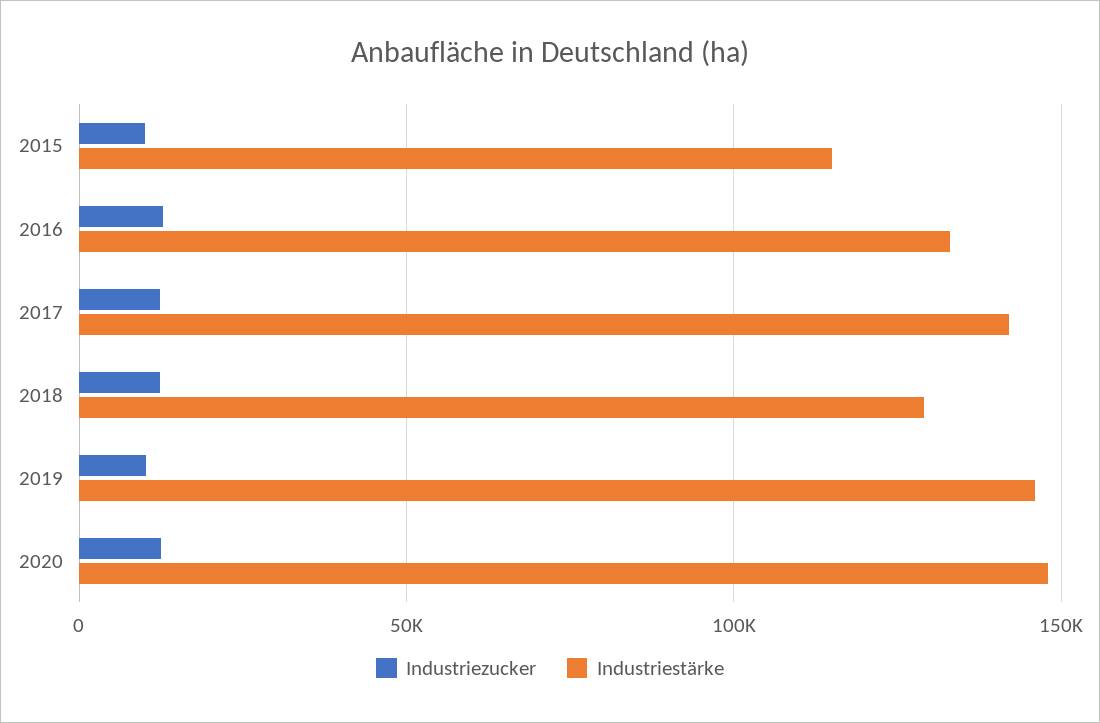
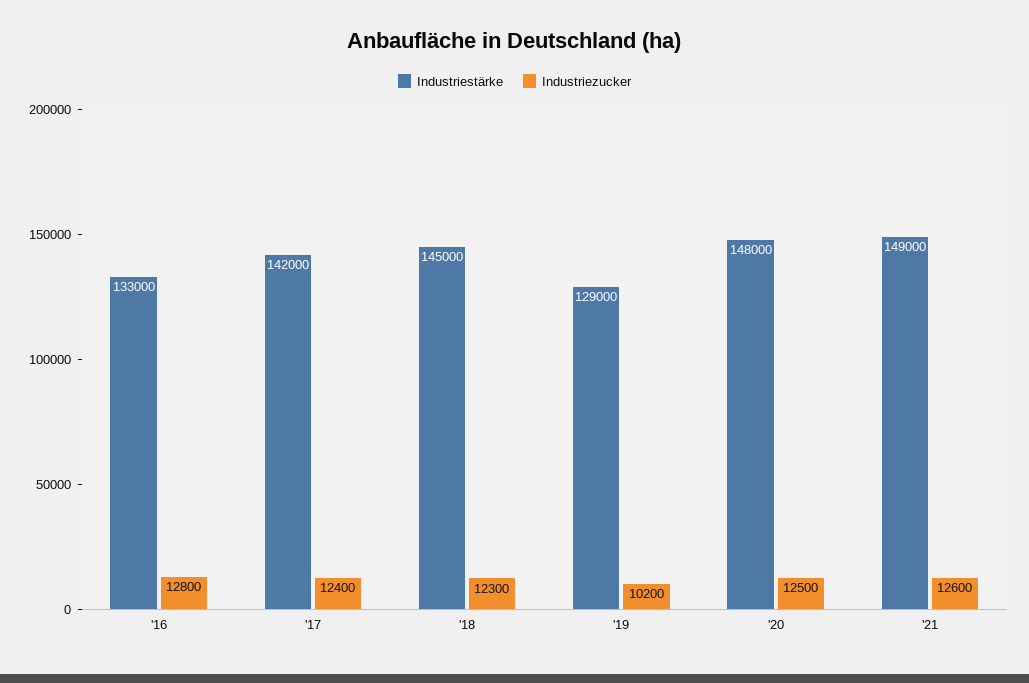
Industriezucker, 2015: 10000 -> none
Industriestärke, 2015: 115000 -> none
Industriestärke, 2018: 130000 -> 145000
Industriestärke, 2019: 145000 -> 129000
Industriestärke, '21: none -> 149000
Industriezucker, '21: none -> 12600

